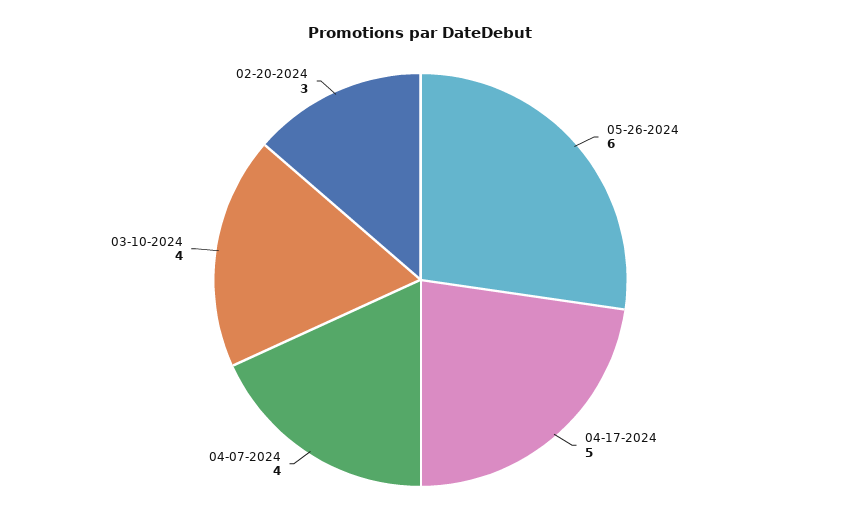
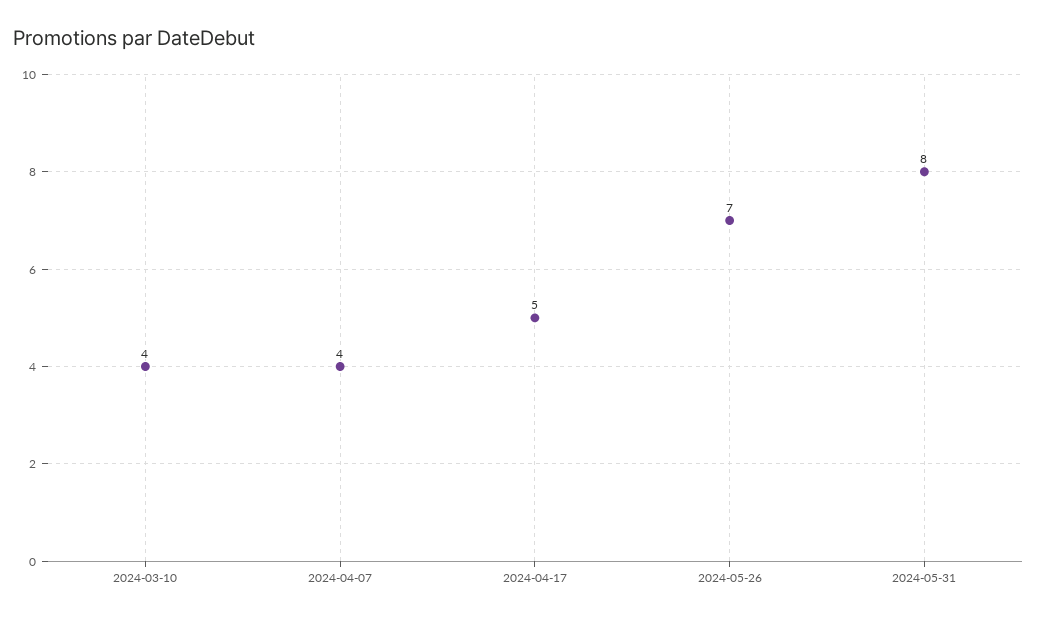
05-26-2024: 6 -> 7
02-20-2024: 3 -> none
2024-05-31: none -> 8

